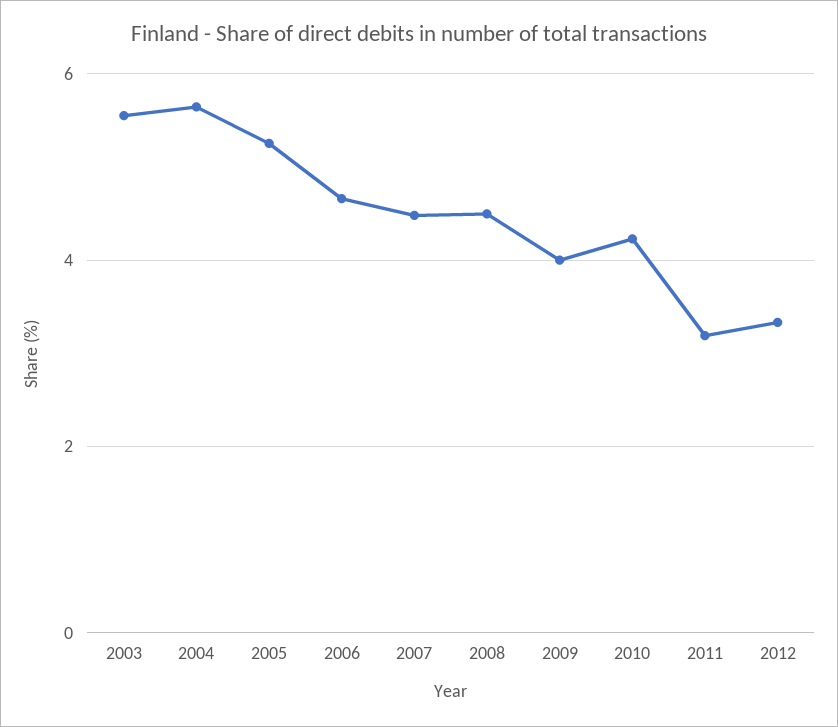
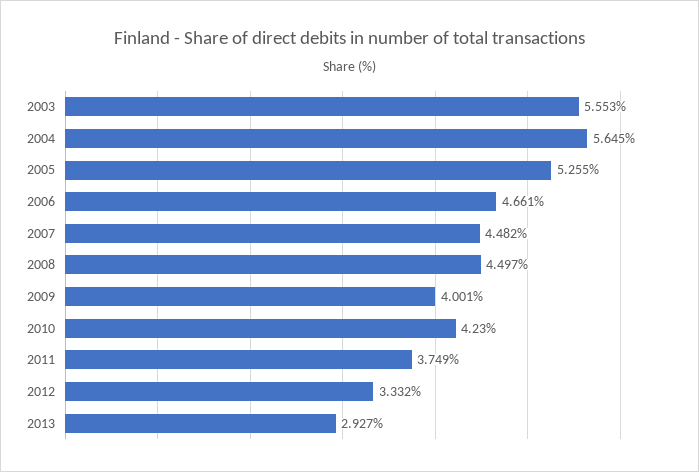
2011: 3.2 -> 3.749
2013: none -> 2.927

